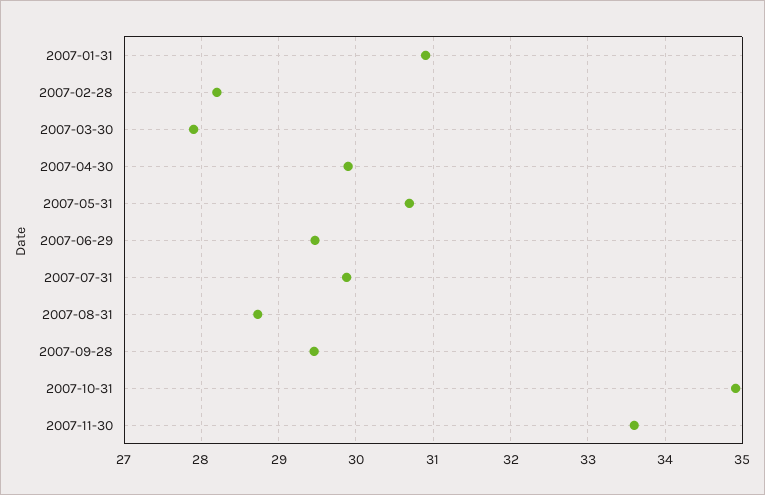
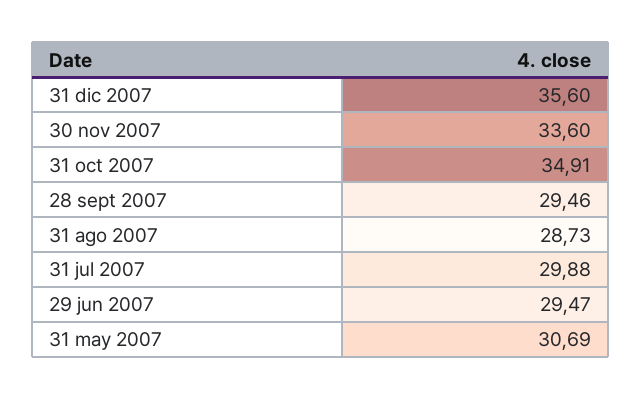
2007-01-31: 30.9 -> none
2007-02-28: 28.2 -> none
2007-03-30: 27.9 -> none
2007-04-30: 29.9 -> none
31 dic 2007: none -> 35.6

